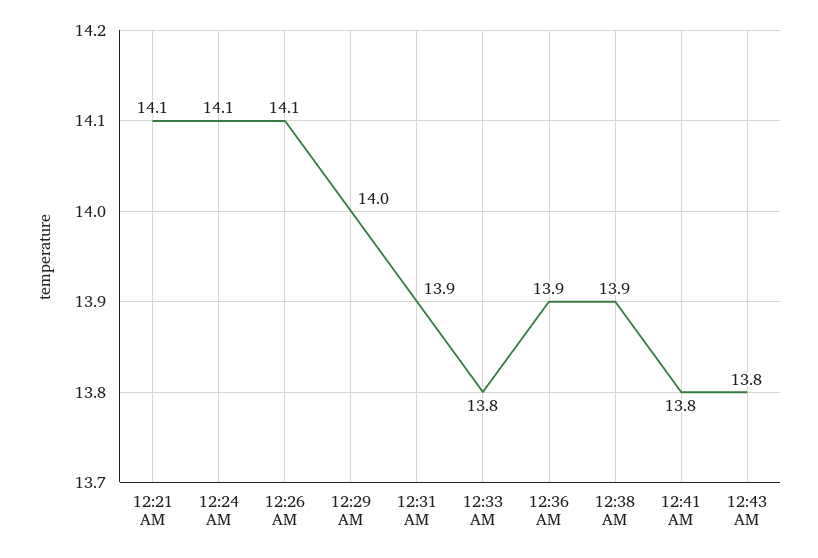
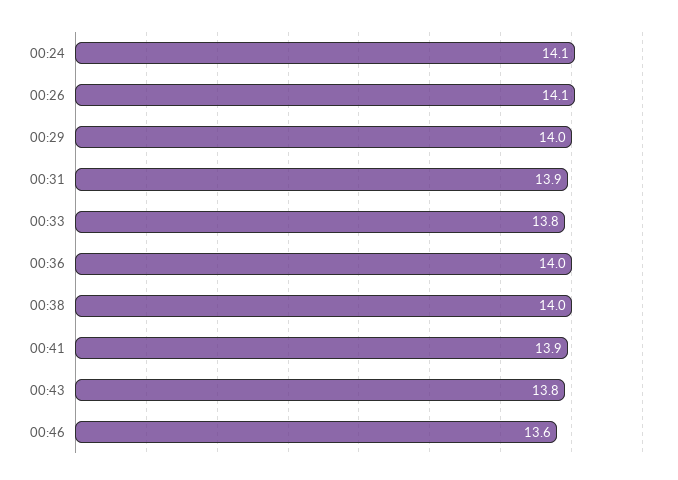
12:21 AM: 14.1 -> none
12:36 AM: 13.9 -> 14
12:38 AM: 13.9 -> 14
12:41 AM: 13.8 -> 13.9
00:46: none -> 13.6

